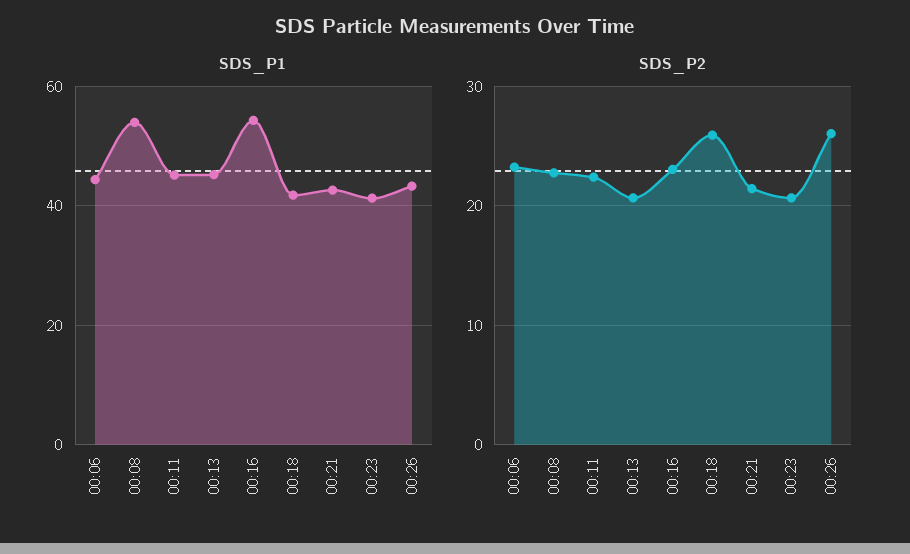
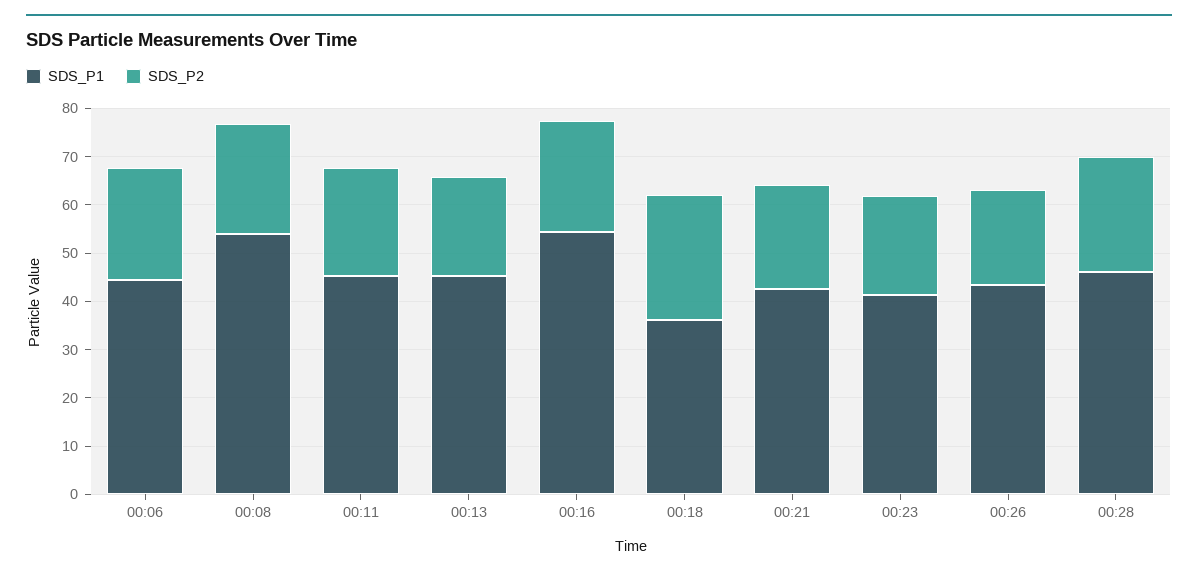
SDS_P1, 00:18: 42 -> 36
SDS_P2, 00:26: 26 -> 20
SDS_P1, 00:28: none -> 46
SDS_P2, 00:28: none -> 24

